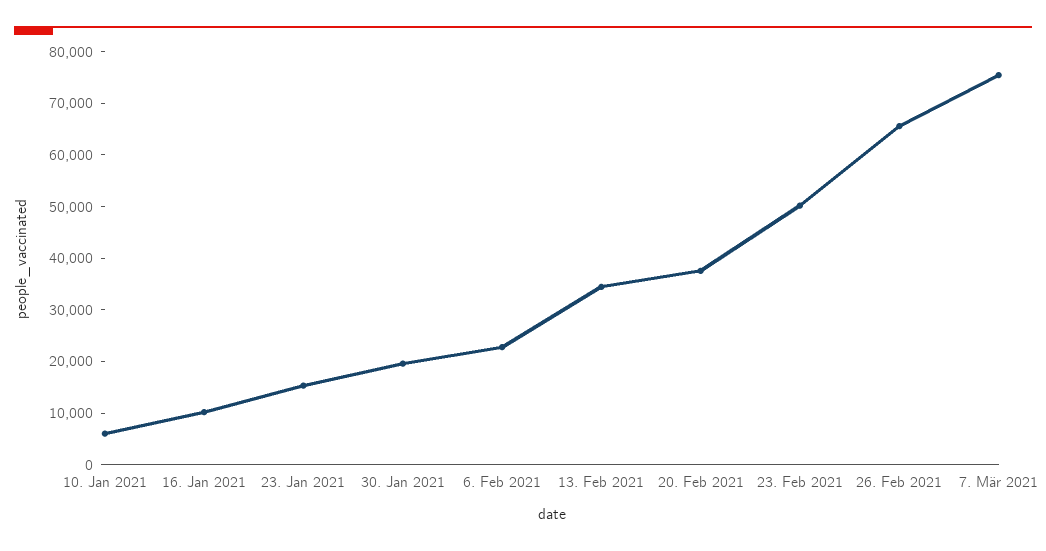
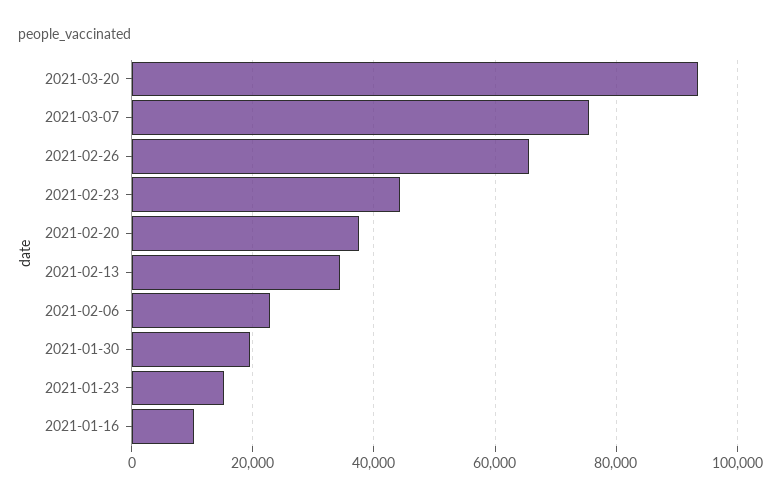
10. Jan 2021: 6000 -> none
23. Feb 2021: 50000 -> 44000
2021-03-20: none -> 94000

